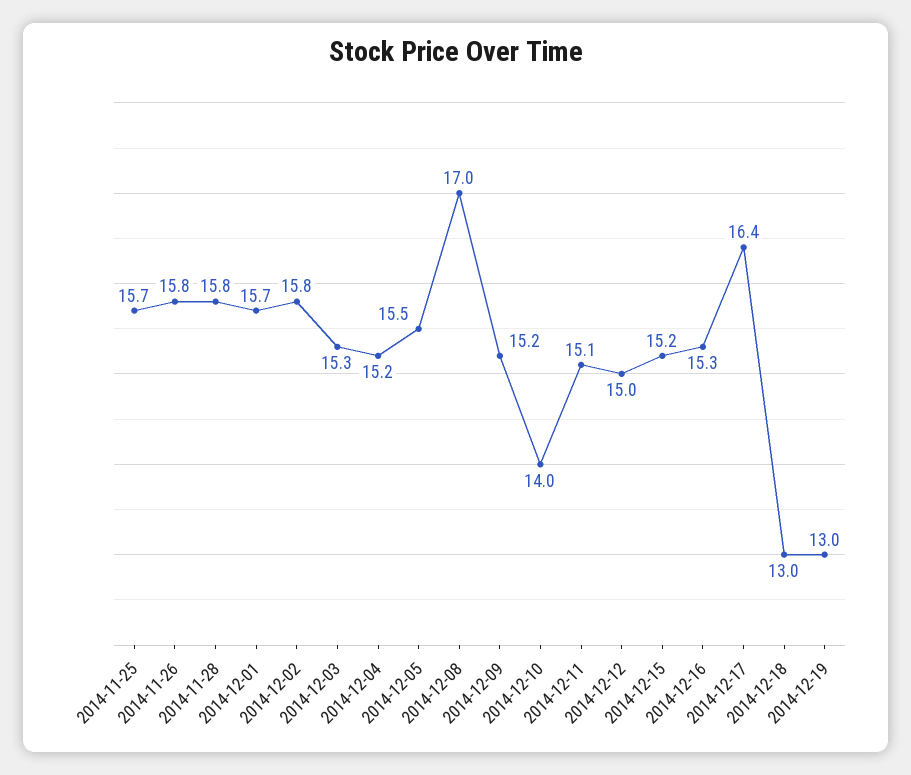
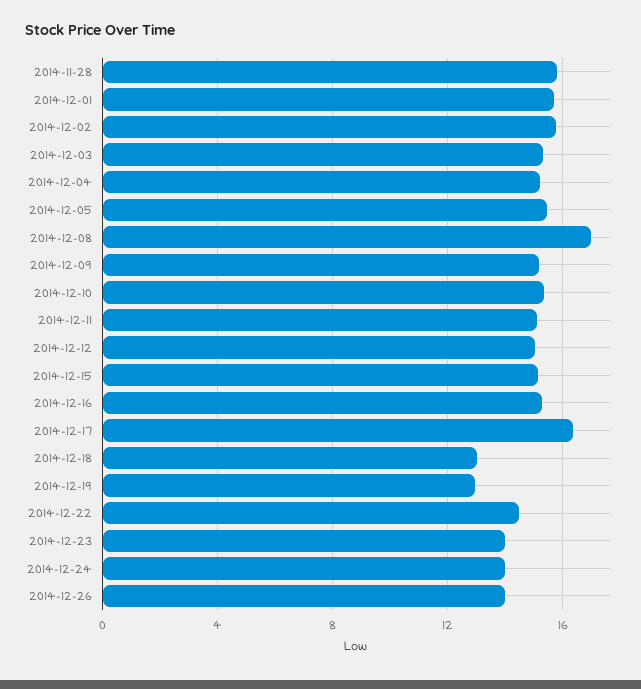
2014-11-25: 15.7 -> none
2014-11-26: 15.8 -> none
2014-12-10: 14 -> 15.5
2014-12-22: none -> 14.5
2014-12-23: none -> 14
2014-12-24: none -> 14
2014-12-26: none -> 14

